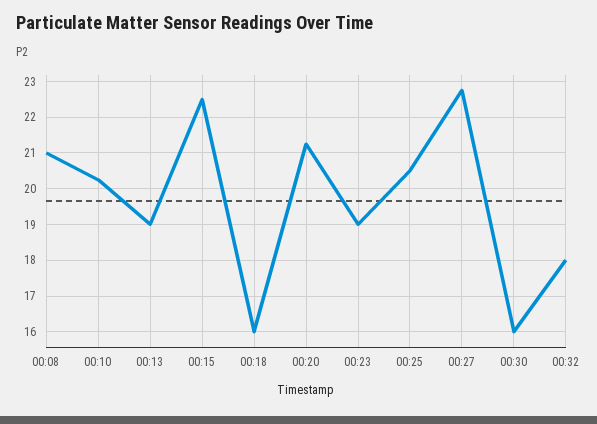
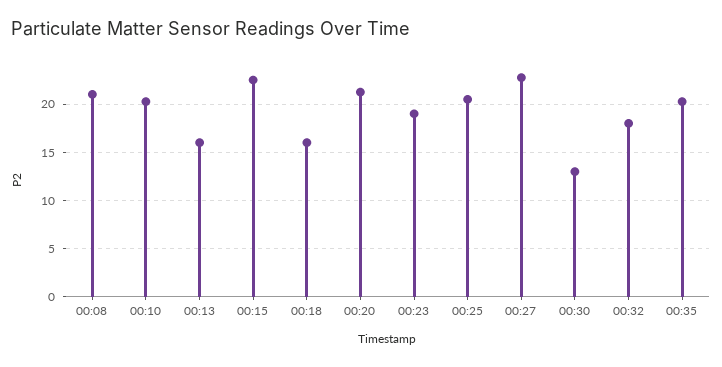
00:13: 19 -> 16
00:30: 16 -> 13
00:35: none -> 20

